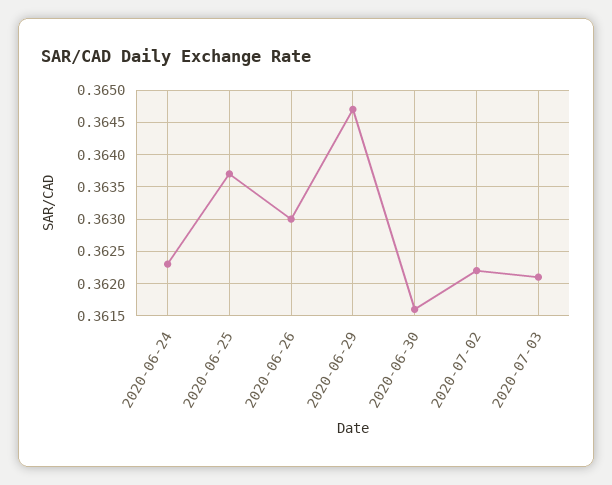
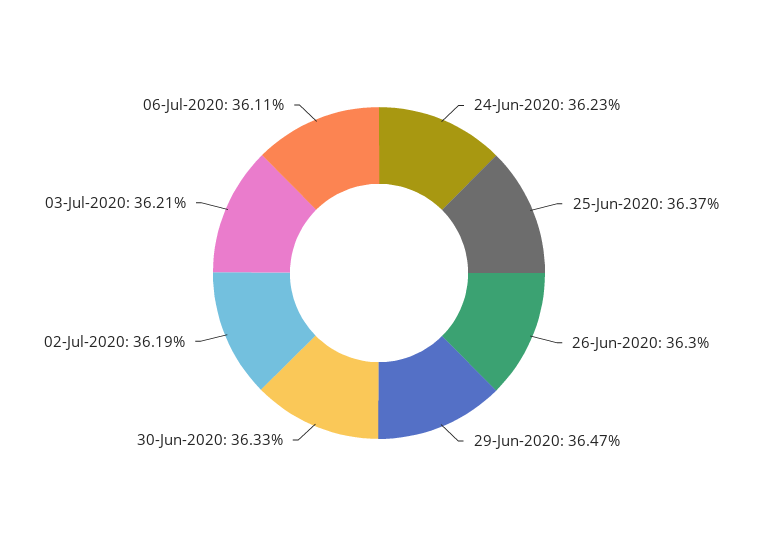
2020-06-30: 0.3616 -> 0.3633
2020-07-02: 0.3622 -> 0.3619
06-Jul-2020: none -> 0.3611

